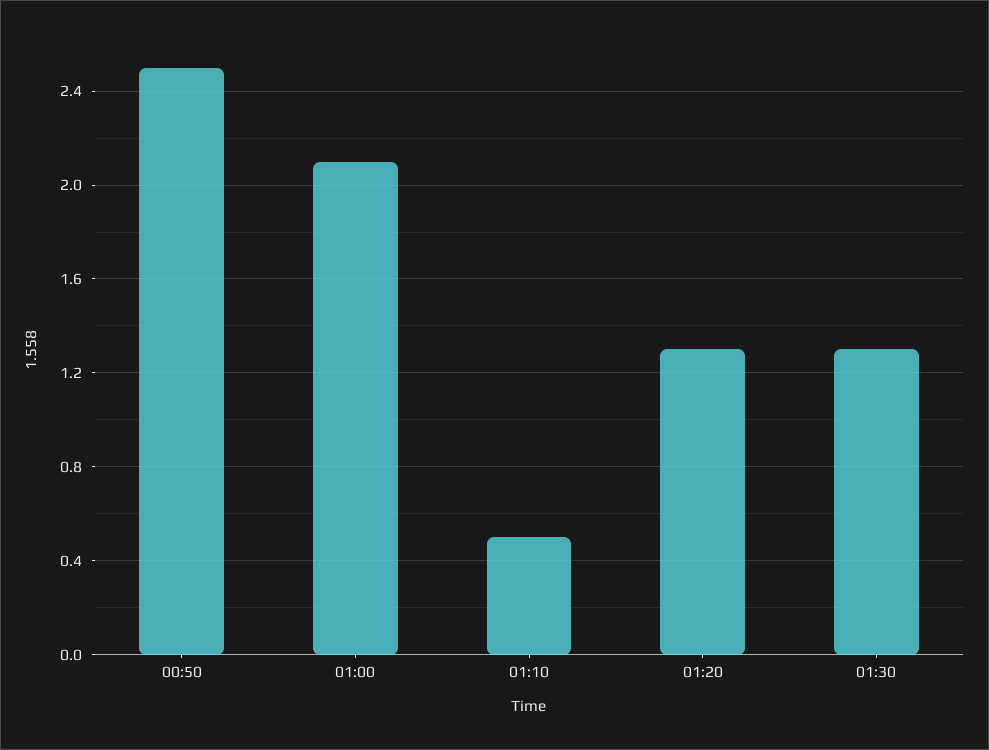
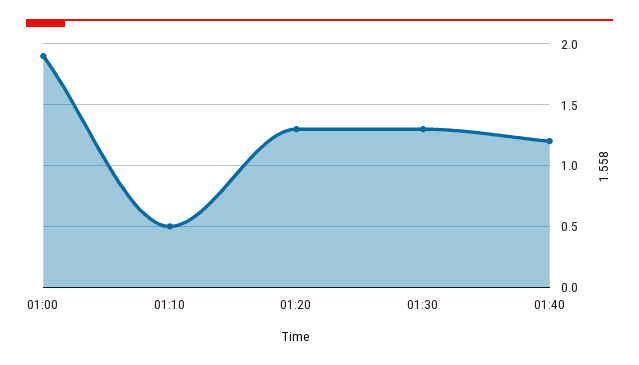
00:50: 2.5 -> none
01:00: 2.1 -> 1.9
01:40: none -> 1.2

